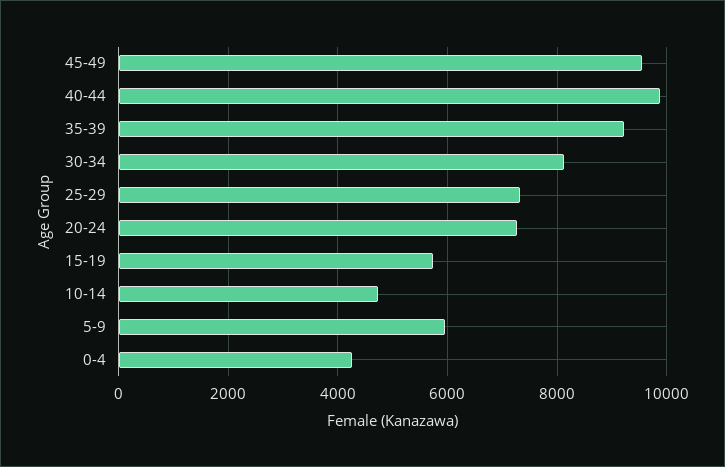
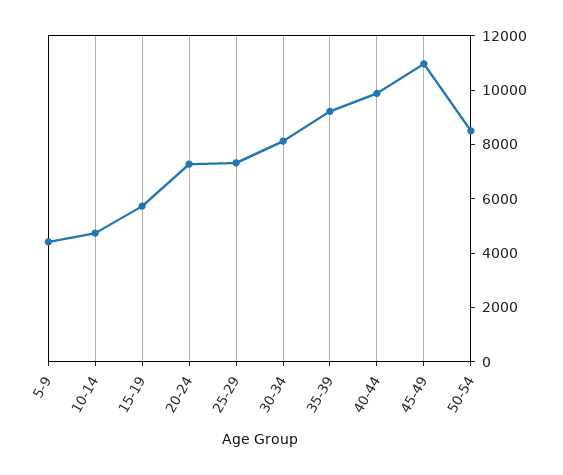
45-49: 9600 -> 11000
5-9: 6000 -> 4500
0-4: 4200 -> none
50-54: none -> 8500

